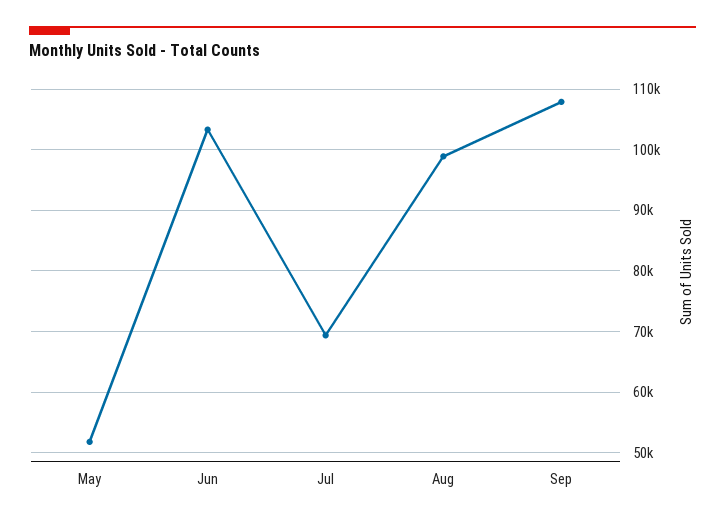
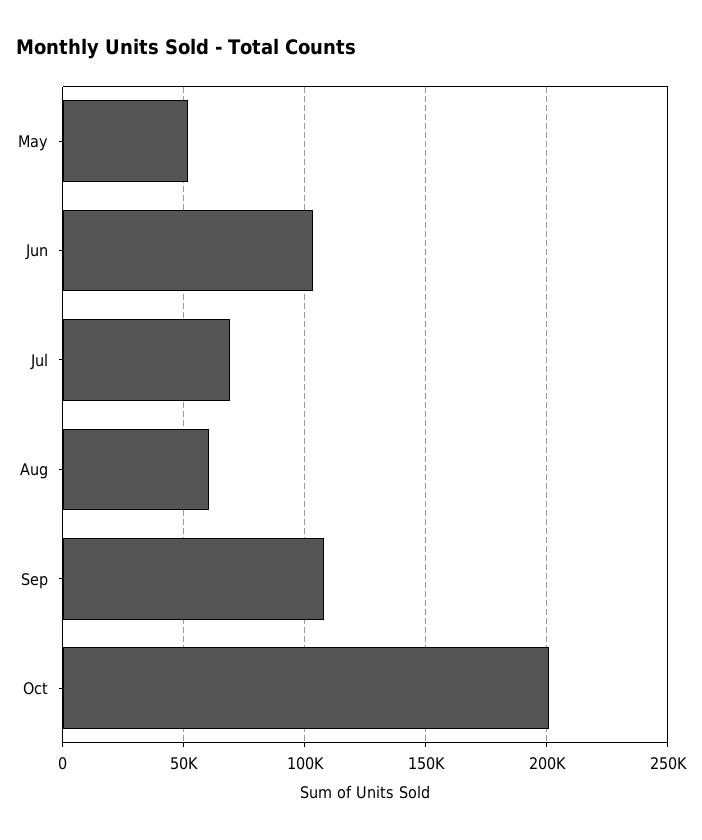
Aug: 99000 -> 60000
Oct: none -> 200000

